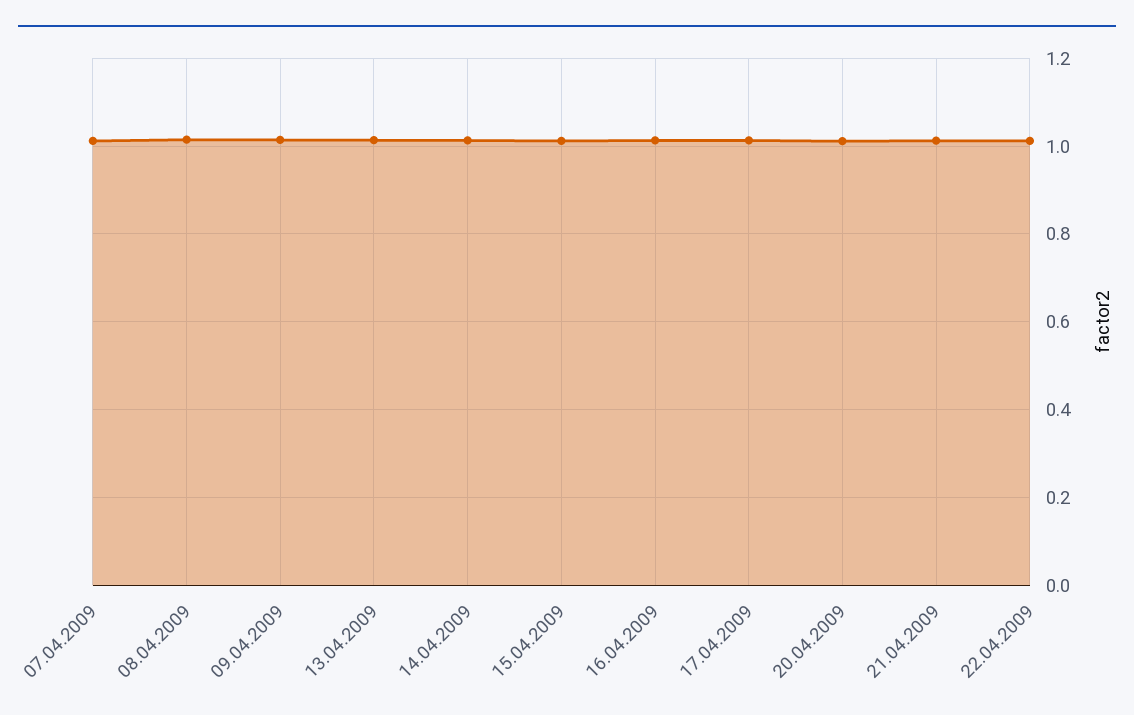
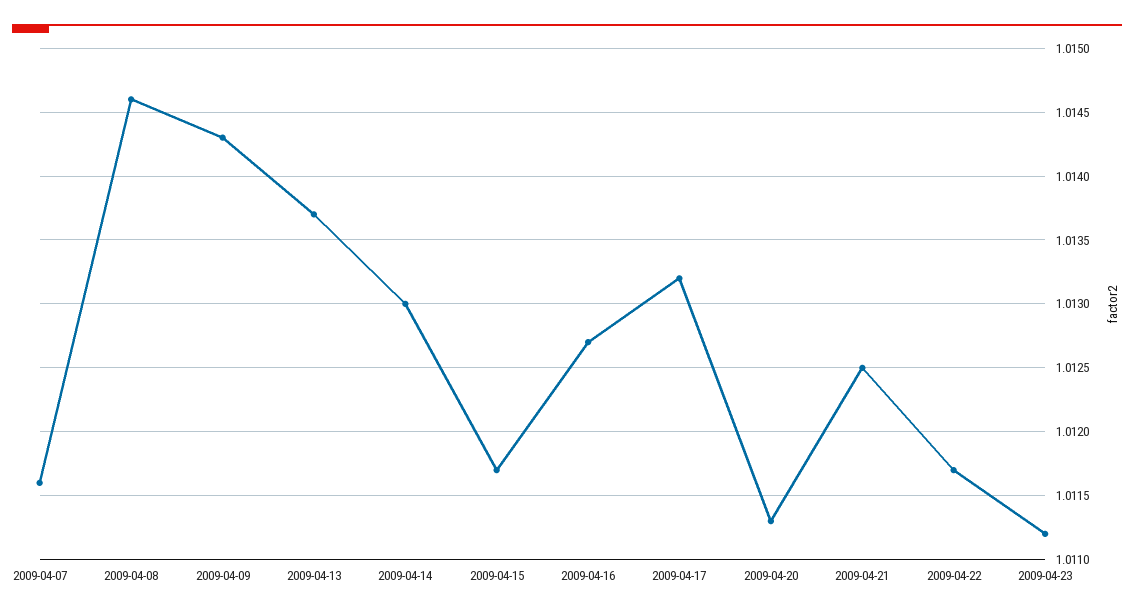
2009-04-23: none -> 1.0112

